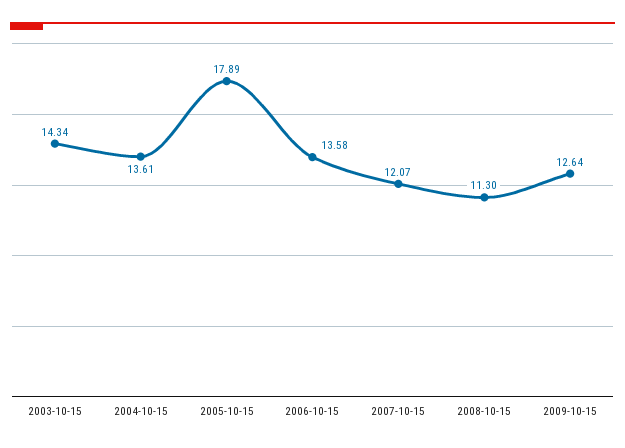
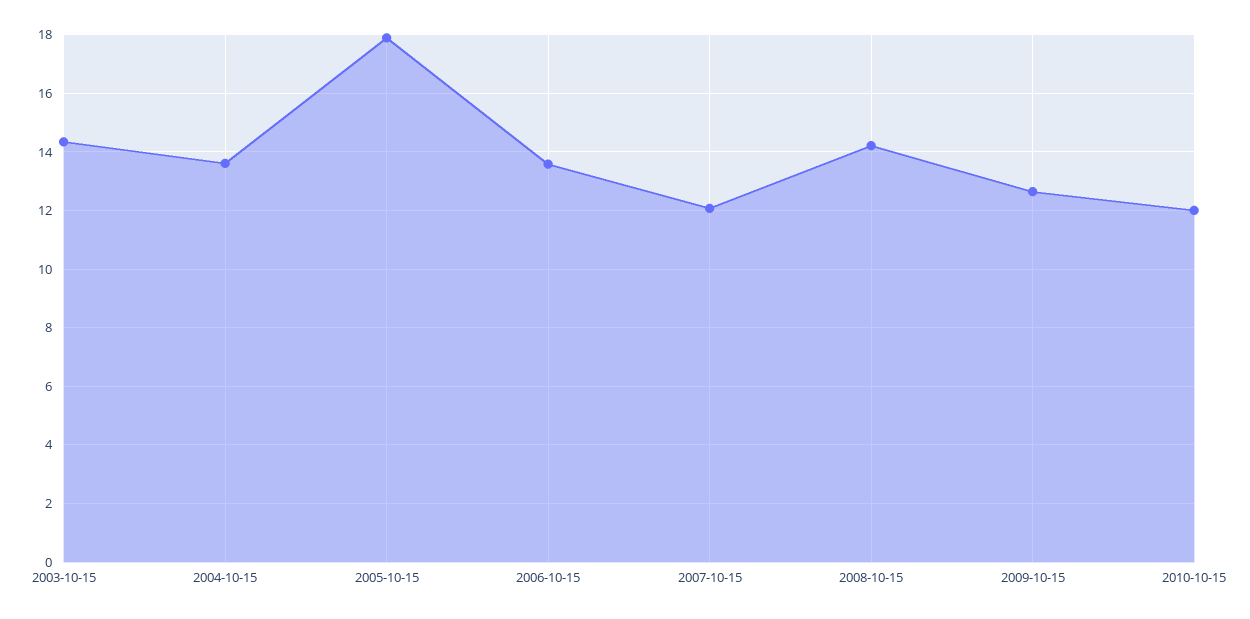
2008-10-15: 11.3 -> 14.25
2010-10-15: none -> 12

